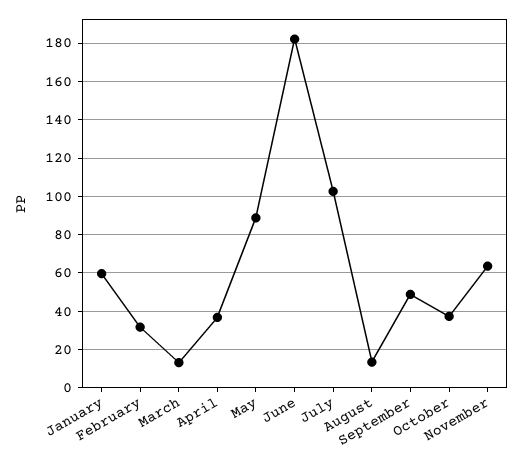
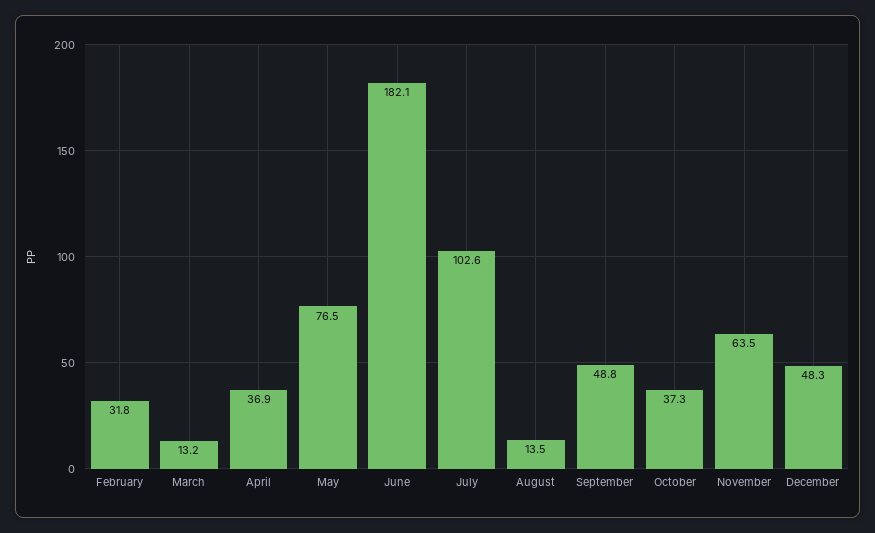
January: 60 -> none
May: 90 -> 76.5
December: none -> 48.3

